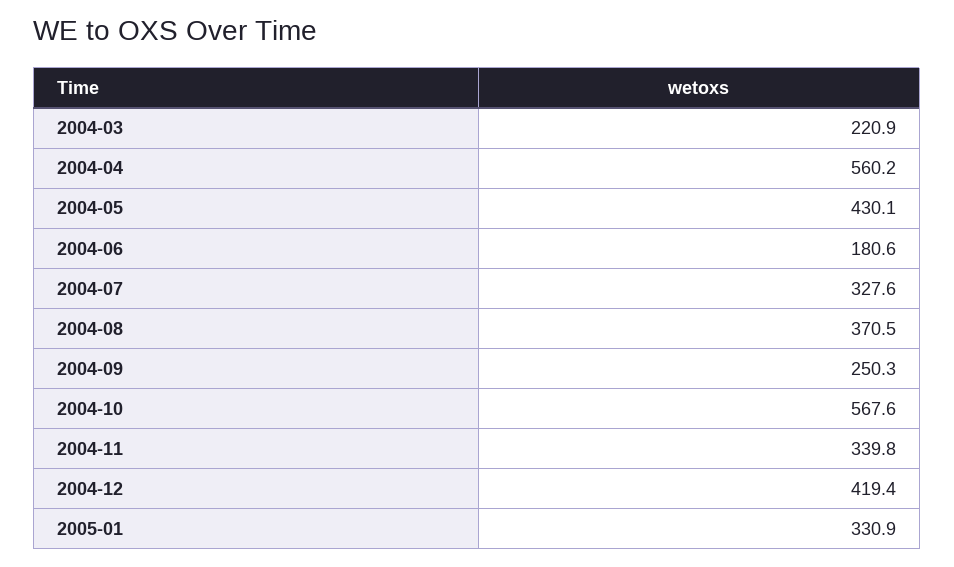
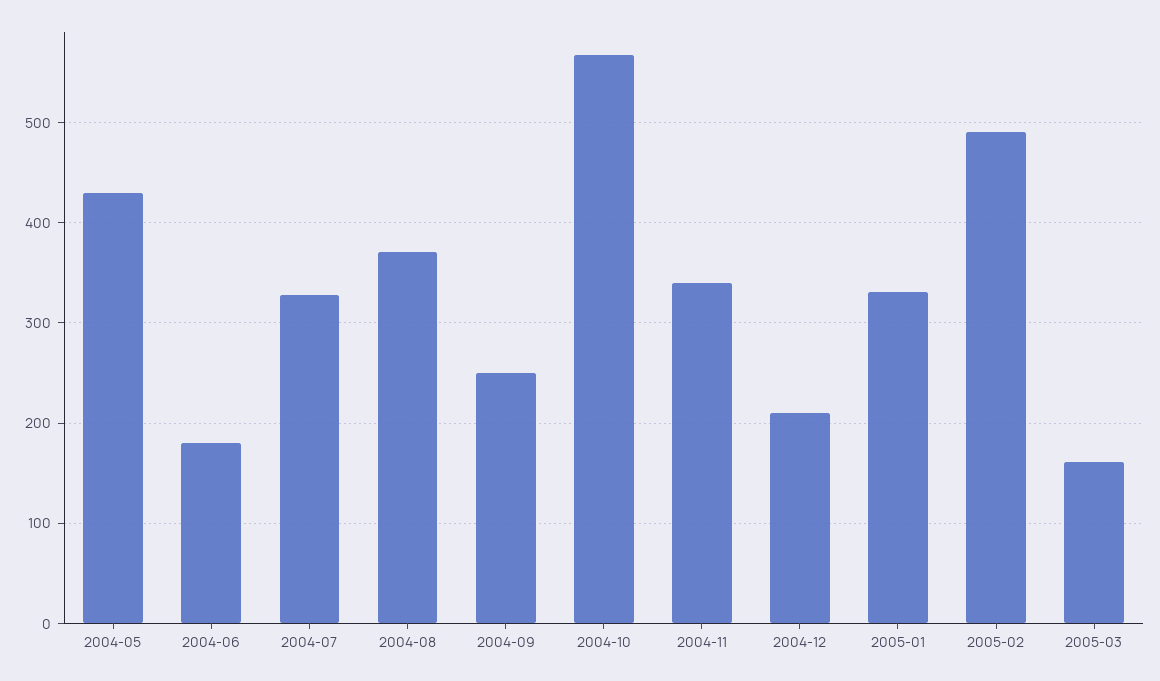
2004-03: 220.9 -> none
2004-04: 560.2 -> none
2004-12: 419.4 -> 210
2005-02: none -> 490
2005-03: none -> 160

